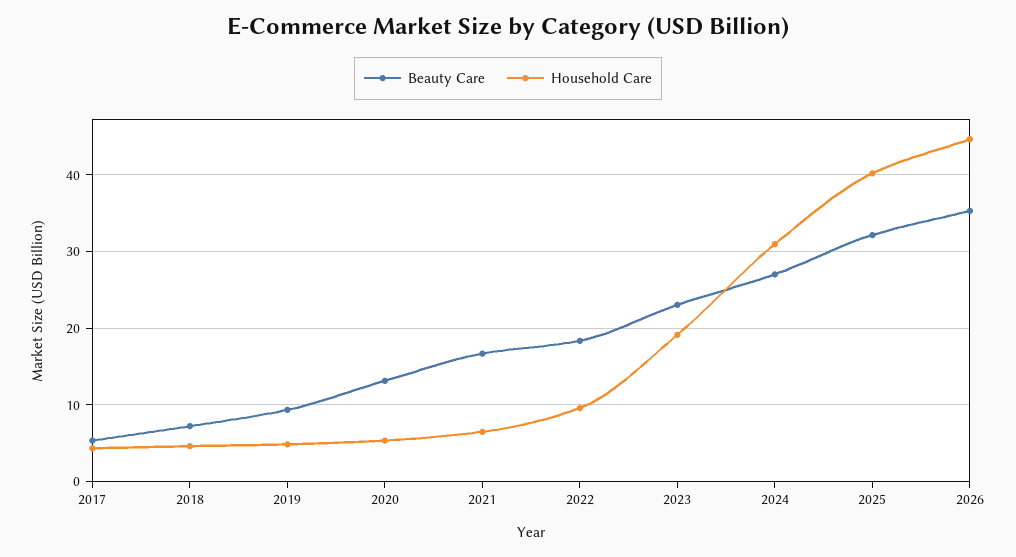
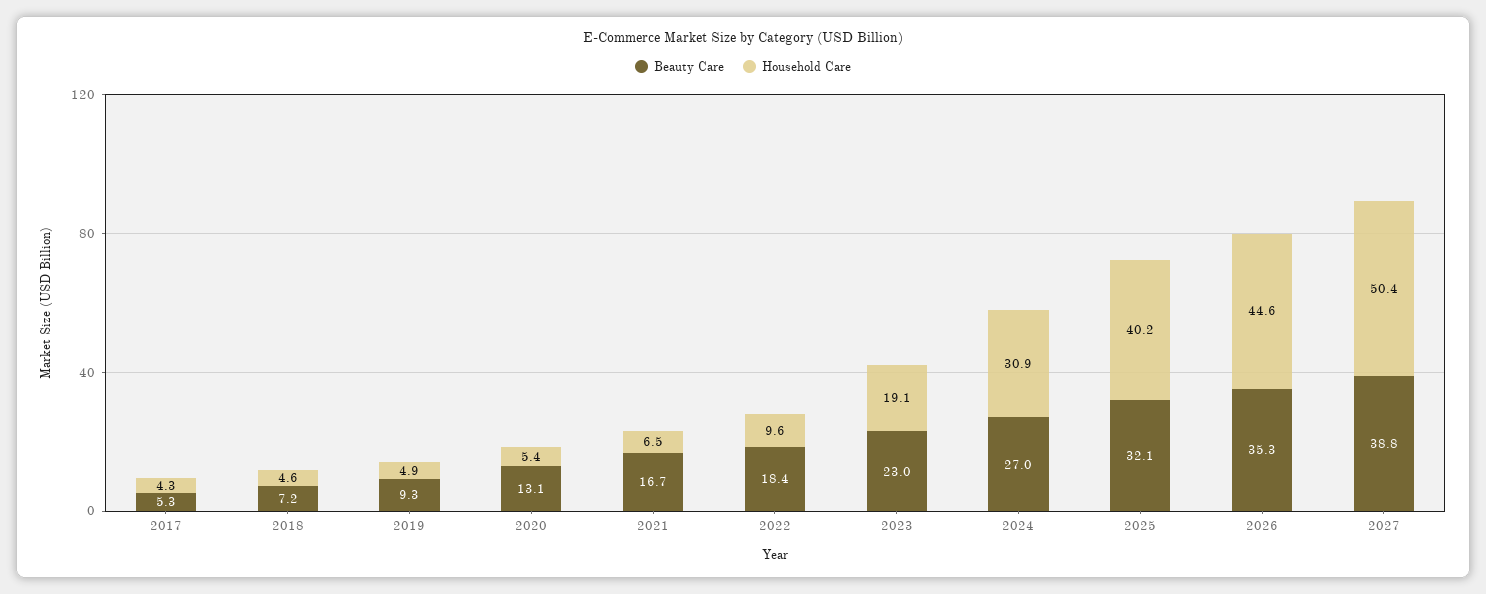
Beauty Care, 2027: none -> 38.8
Household Care, 2027: none -> 50.4

